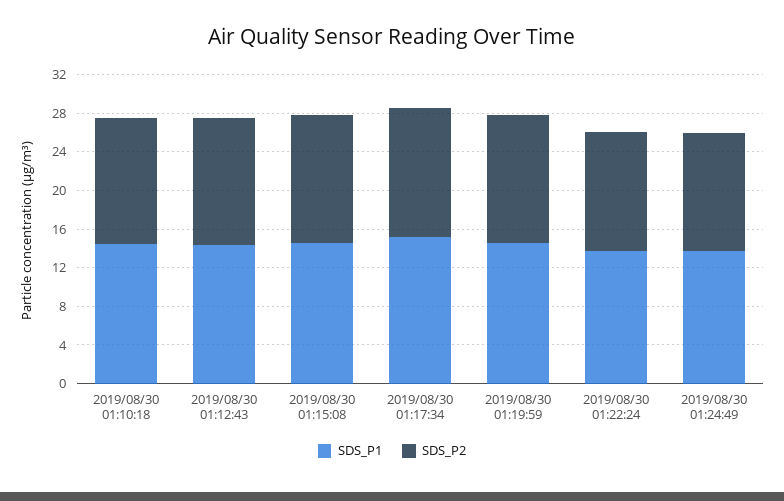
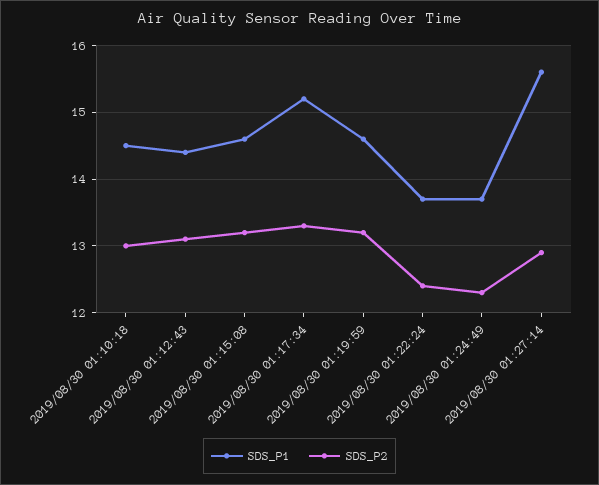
SDS_P1, 2019/08/30 01:27:14: none -> 15.6
SDS_P2, 2019/08/30 01:27:14: none -> 12.9

